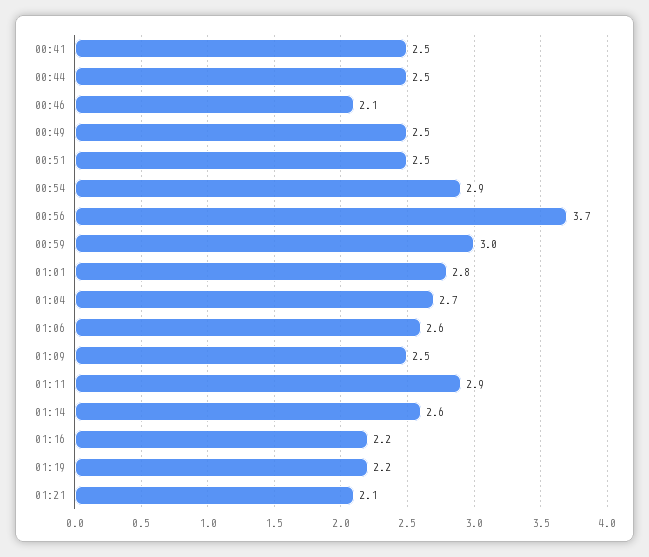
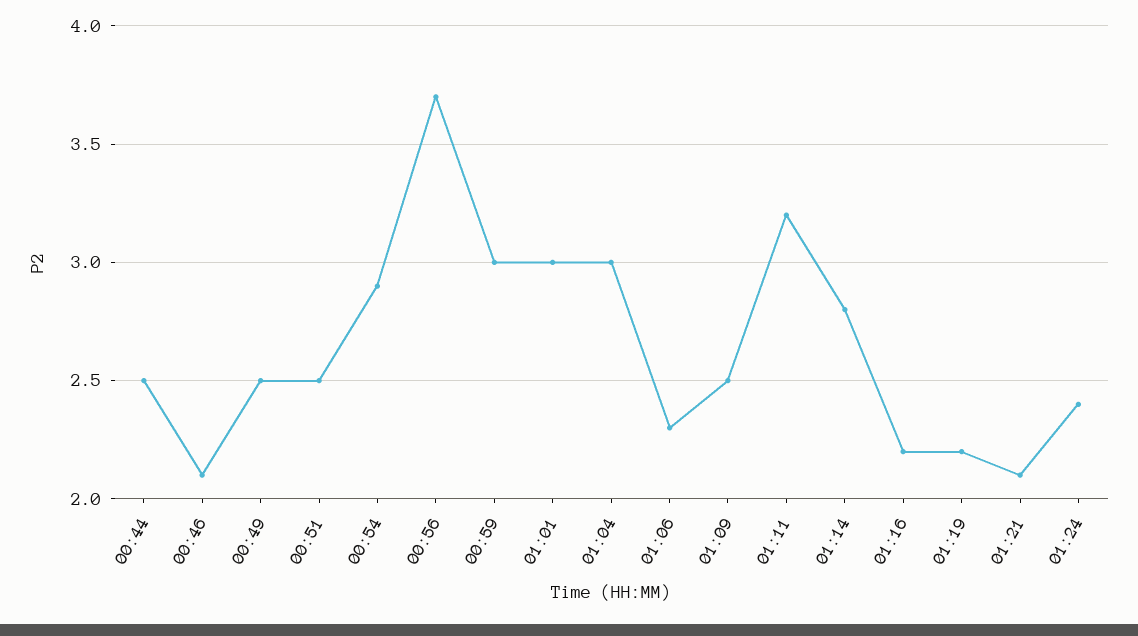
00:41: 2.5 -> none
01:01: 2.8 -> 3
01:04: 2.7 -> 3
01:06: 2.6 -> 2.3
01:11: 2.9 -> 3.2
01:14: 2.6 -> 2.8
01:24: none -> 2.4

